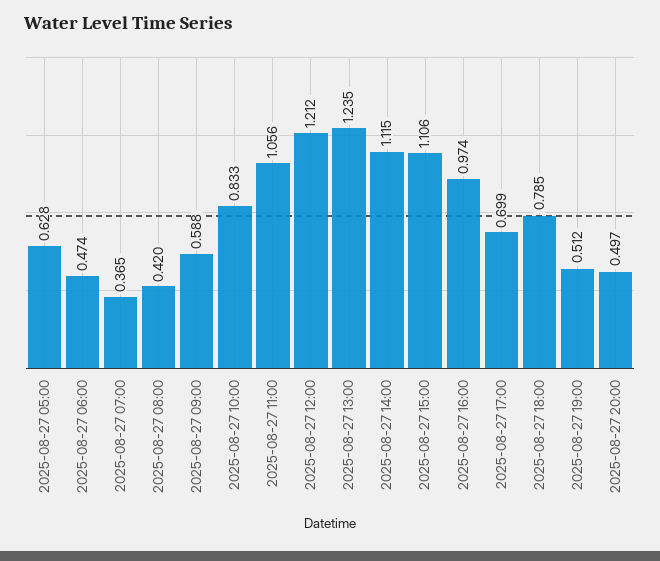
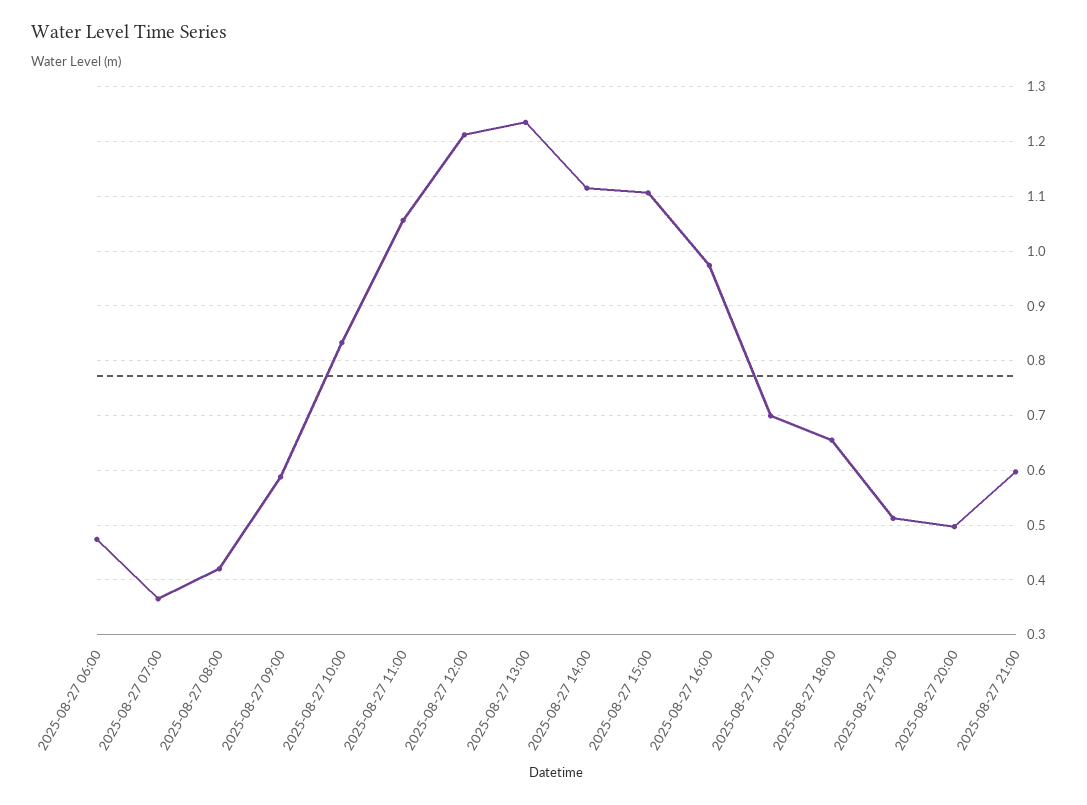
2025-08-27 05:00: 0.628 -> none
2025-08-27 18:00: 0.785 -> 0.66
2025-08-27 21:00: none -> 0.6

